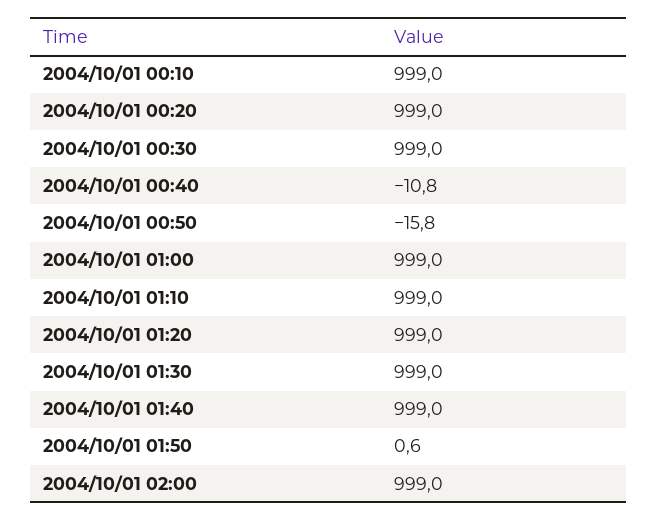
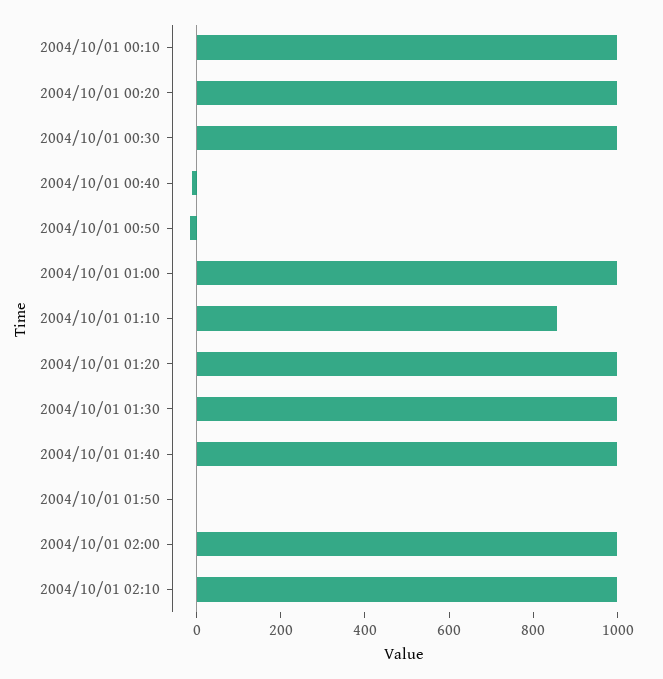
2004/10/01 01:10: 999 -> 850
2004/10/01 02:10: none -> 1000

